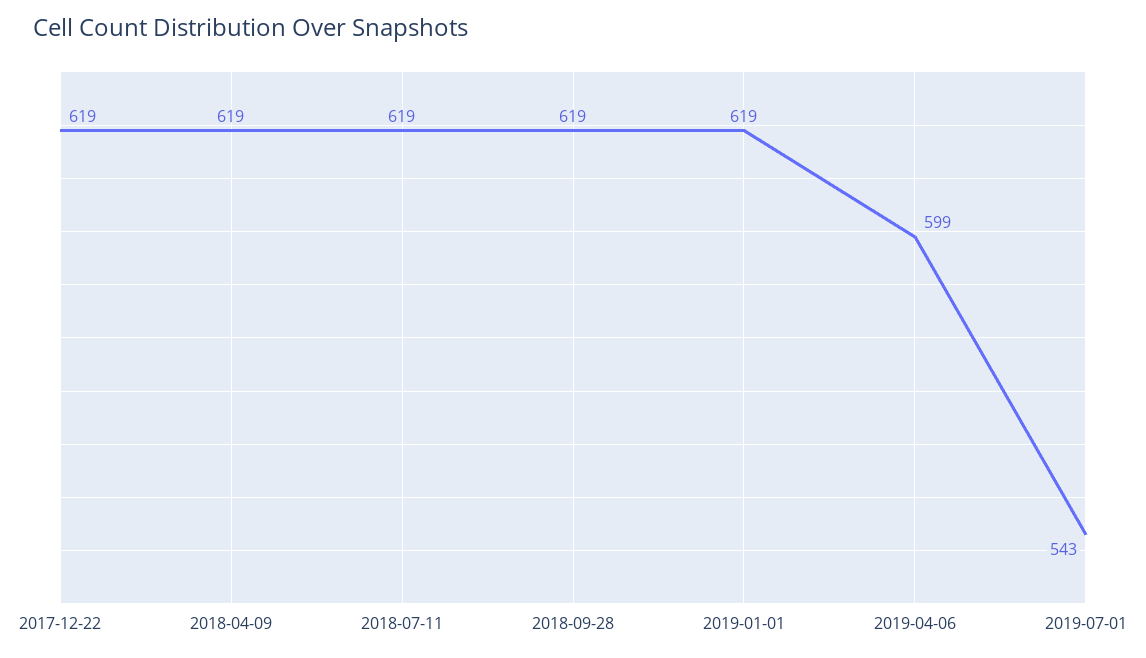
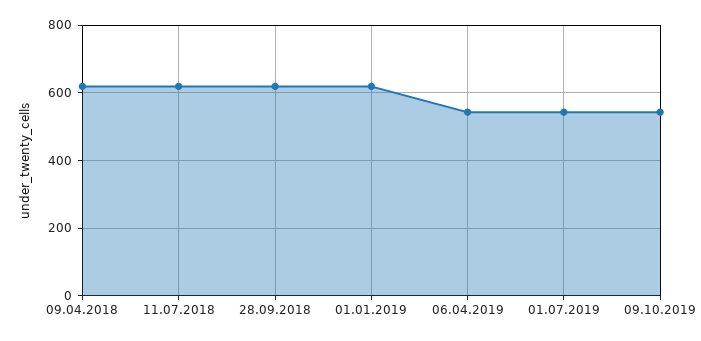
2017-12-22: 619 -> none
2019-04-06: 599 -> 540
09.10.2019: none -> 540

